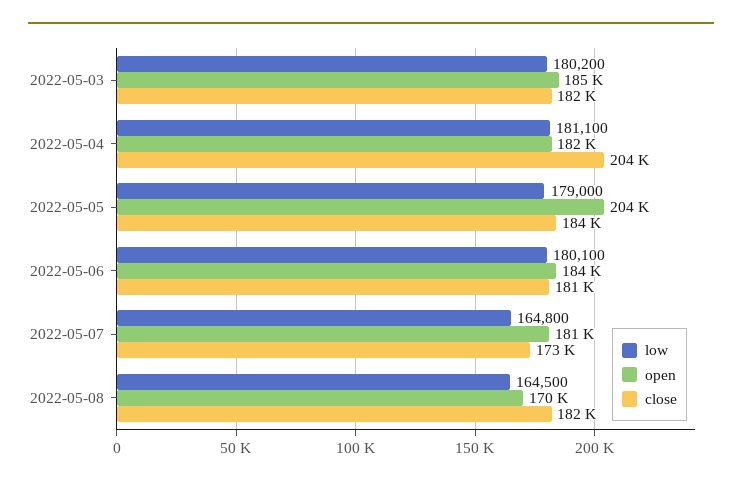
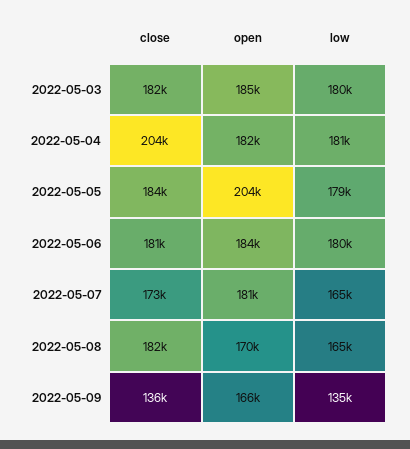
close, 2022-05-09: none -> 136000
open, 2022-05-09: none -> 166000
low, 2022-05-09: none -> 135000

